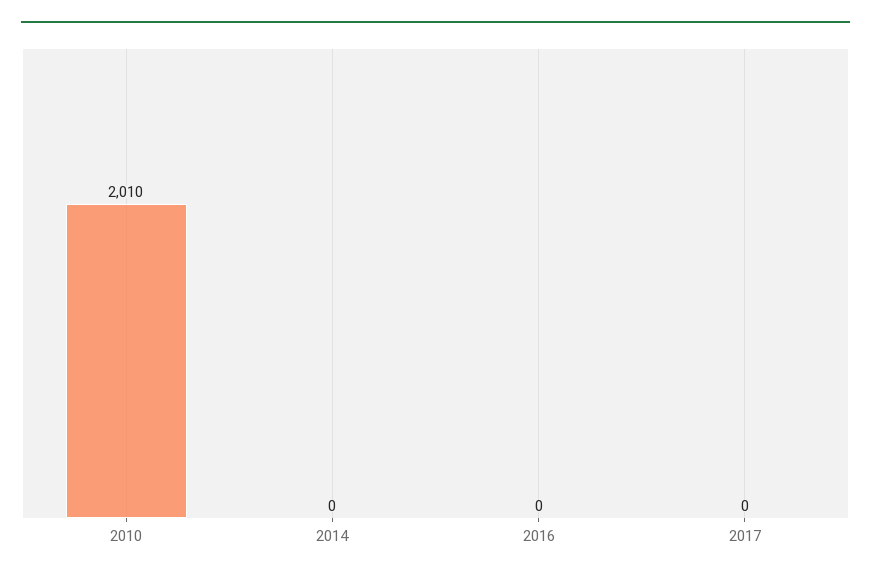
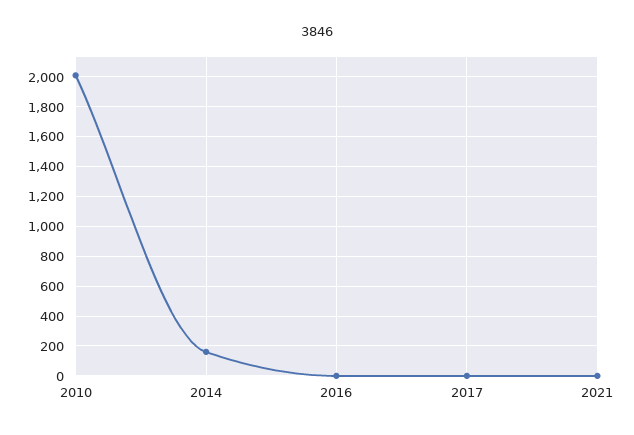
2014: 0 -> 150
2021: none -> 0

